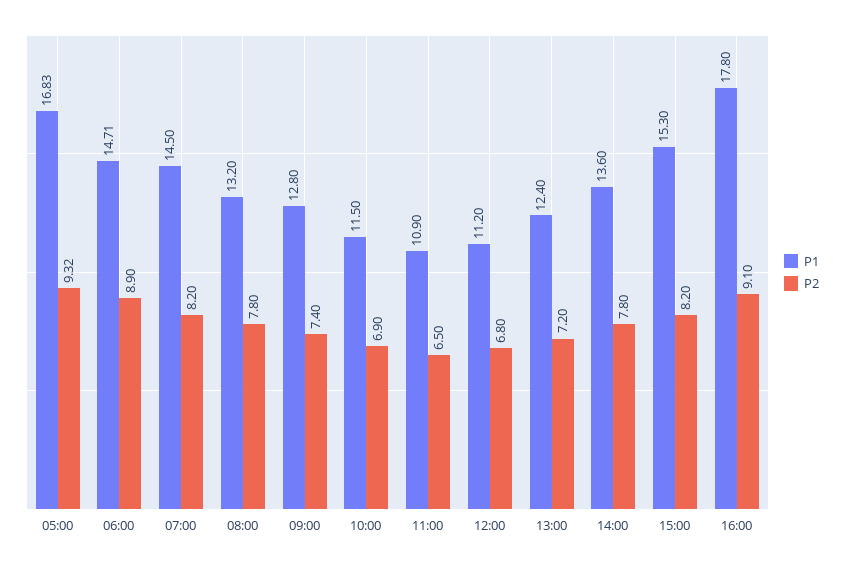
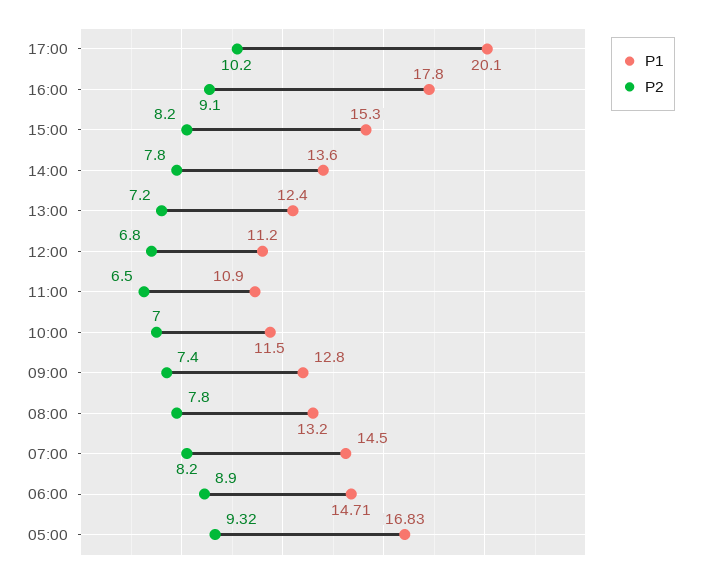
P2, 10:00: 6.9 -> 7
P1, 17:00: none -> 20.1
P2, 17:00: none -> 10.2

